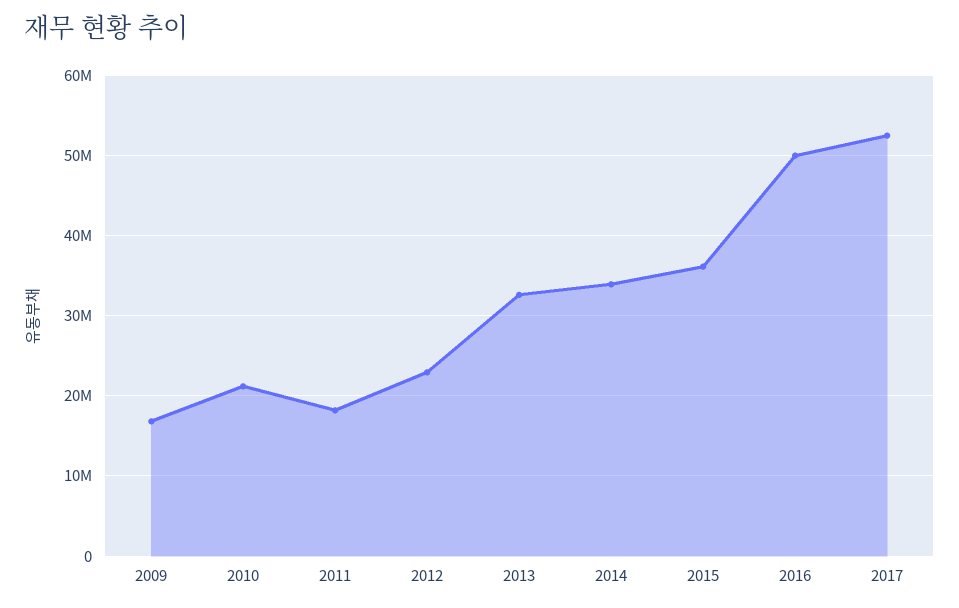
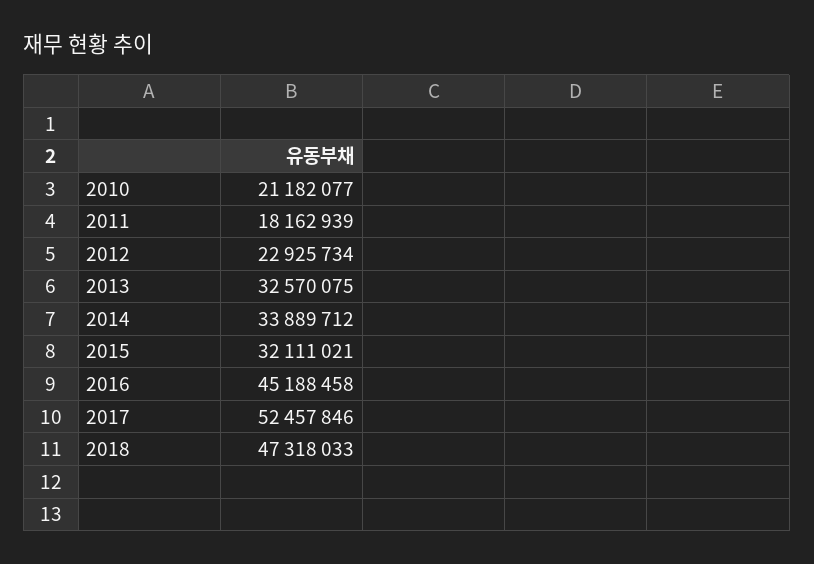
2009: 17000000 -> none
2015: 36000000 -> 32111021
2016: 50000000 -> 45188458
2018: none -> 47318033

